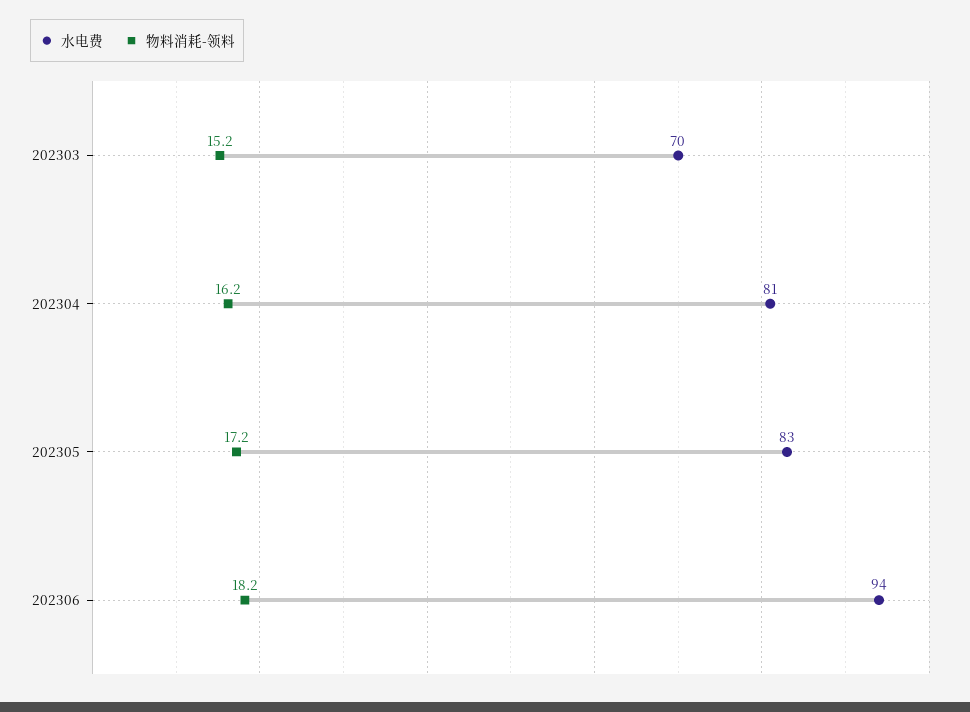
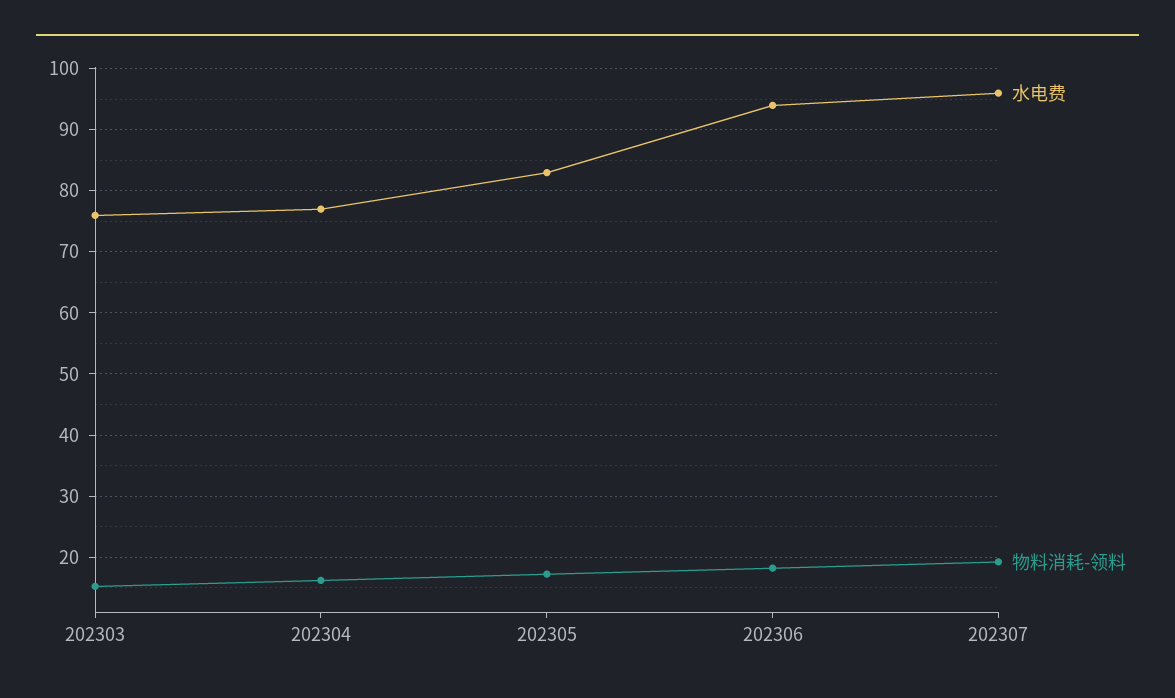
水电费, 202303: 70 -> 76
水电费, 202304: 81 -> 77
水电费, 202307: none -> 96
物料消耗-领料, 202307: none -> 19

